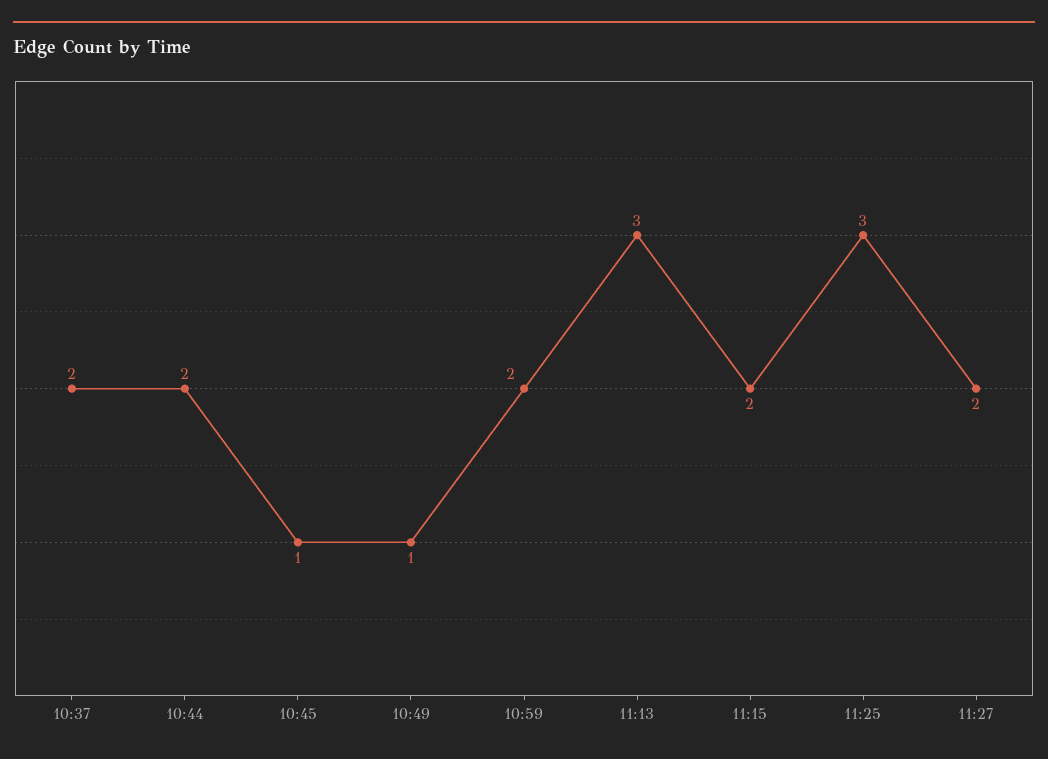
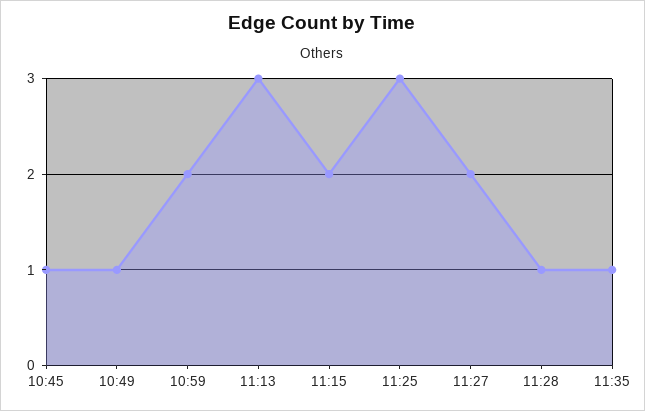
10:37: 2 -> none
10:44: 2 -> none
11:28: none -> 1
11:35: none -> 1

